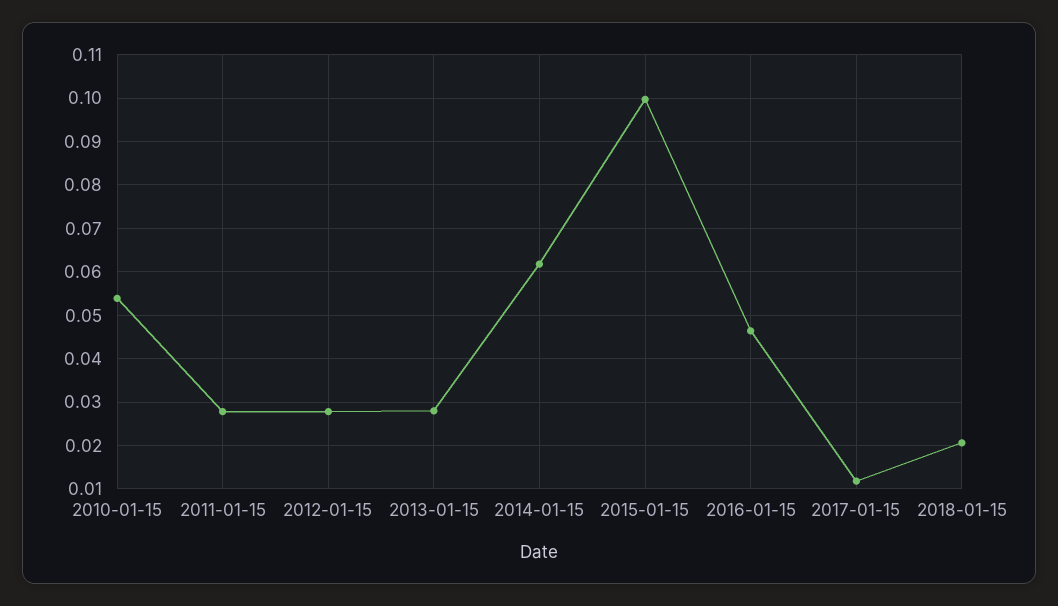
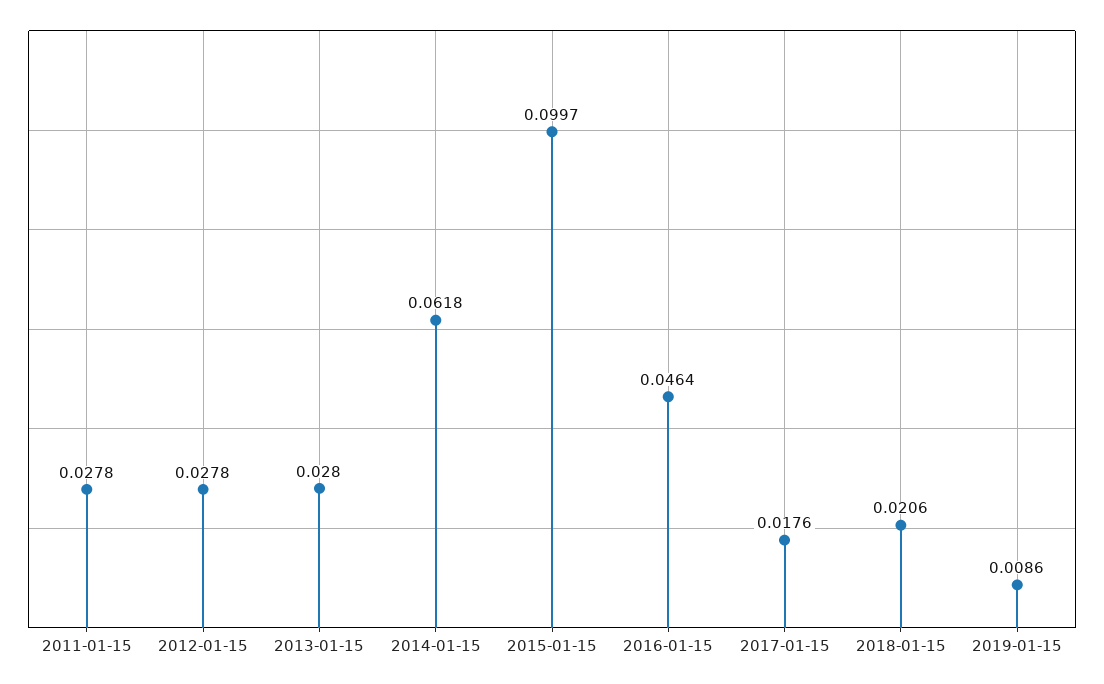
2010-01-15: 0.054 -> none
2017-01-15: 0.012 -> 0.0176
2019-01-15: none -> 0.0086

